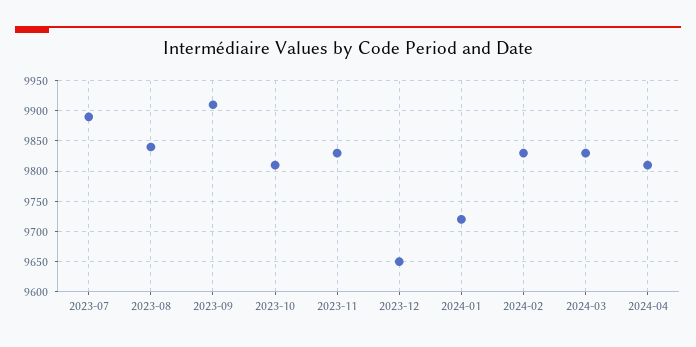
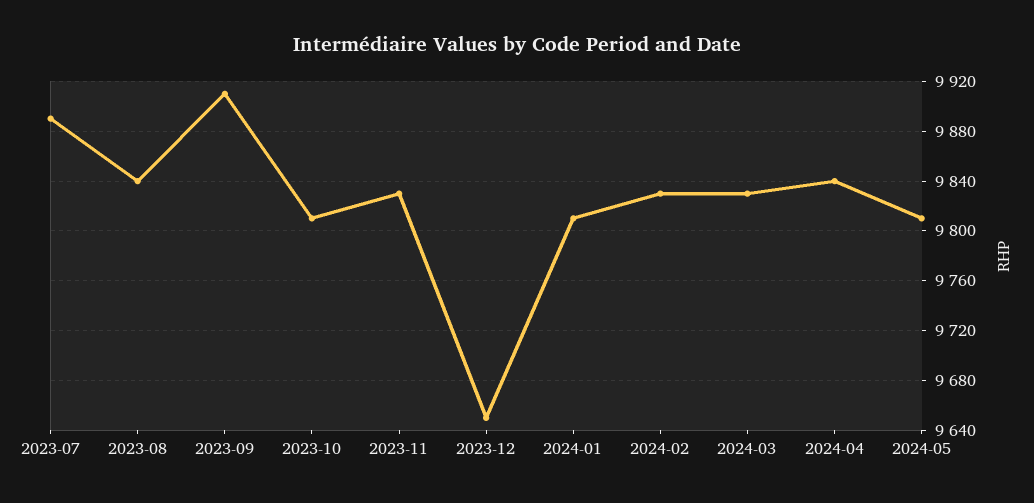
2024-01: 9720 -> 9810
2024-04: 9810 -> 9840
2024-05: none -> 9810

